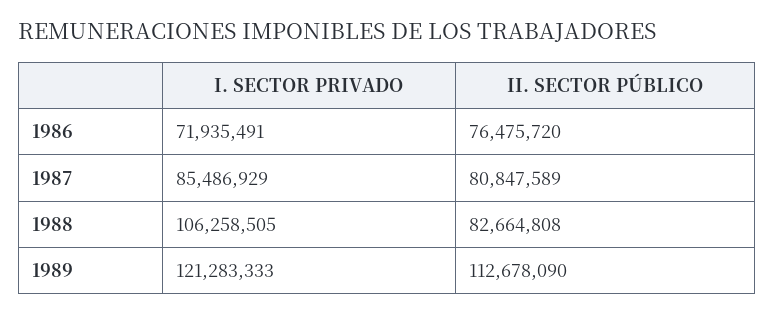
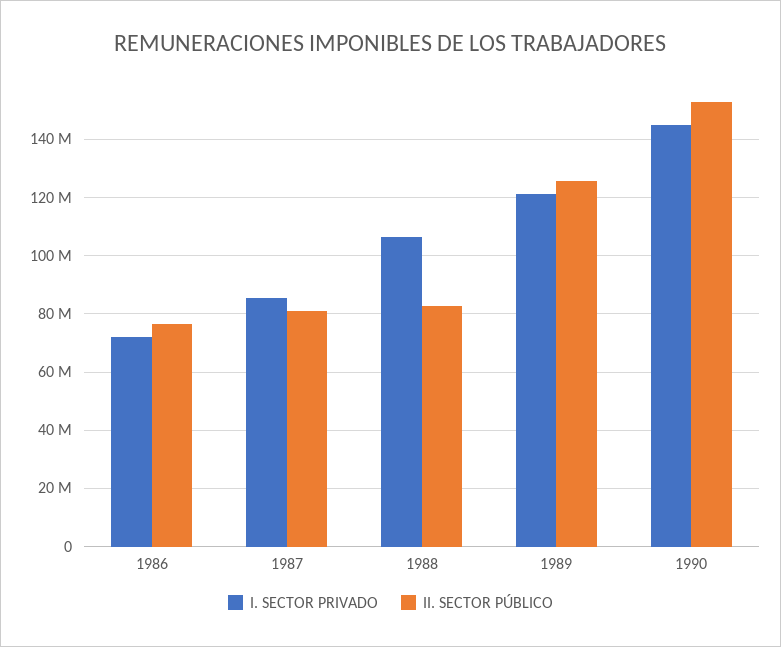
II. SECTOR PÚBLICO, 1989: 112678090 -> 125000000
I. SECTOR PRIVADO, 1990: none -> 145000000
II. SECTOR PÚBLICO, 1990: none -> 152500000

